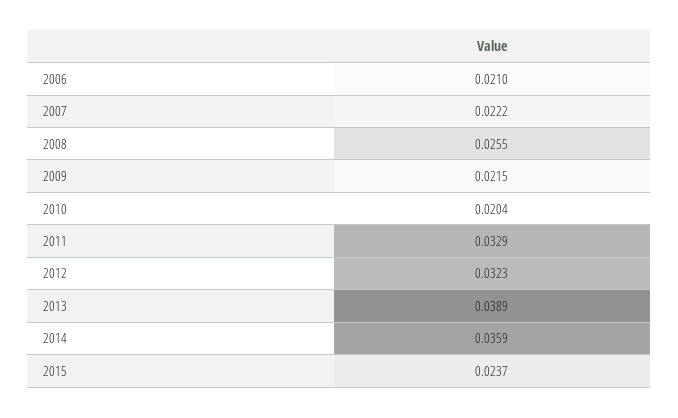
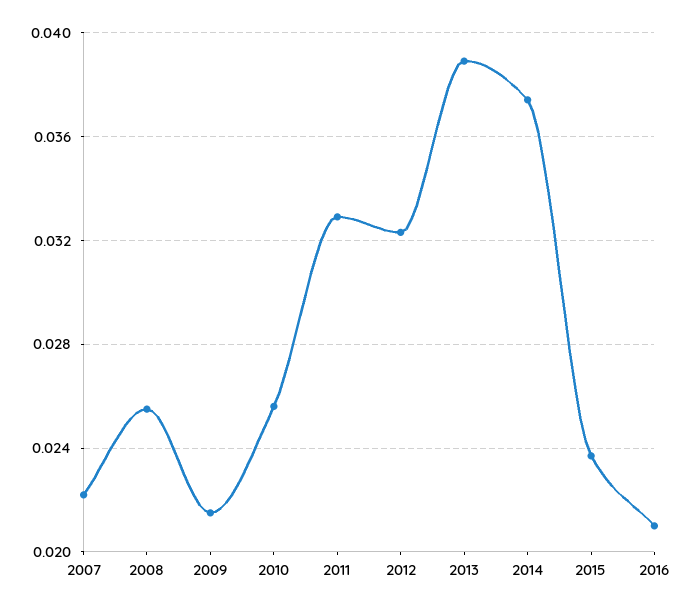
2006: 0.021 -> none
2010: 0.0204 -> 0.0255
2014: 0.0359 -> 0.0375
2016: none -> 0.021

